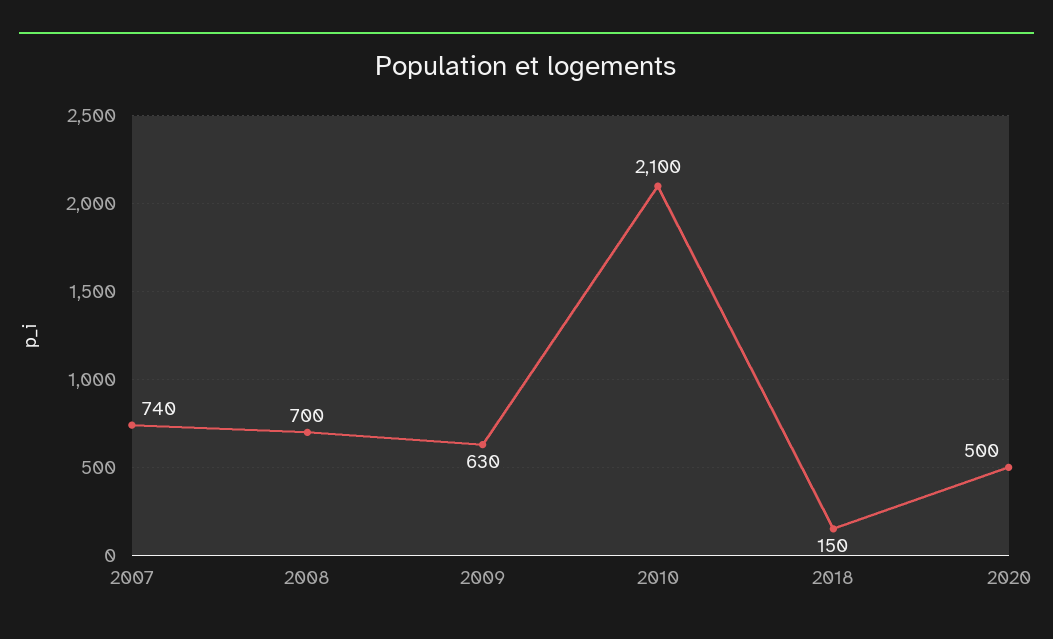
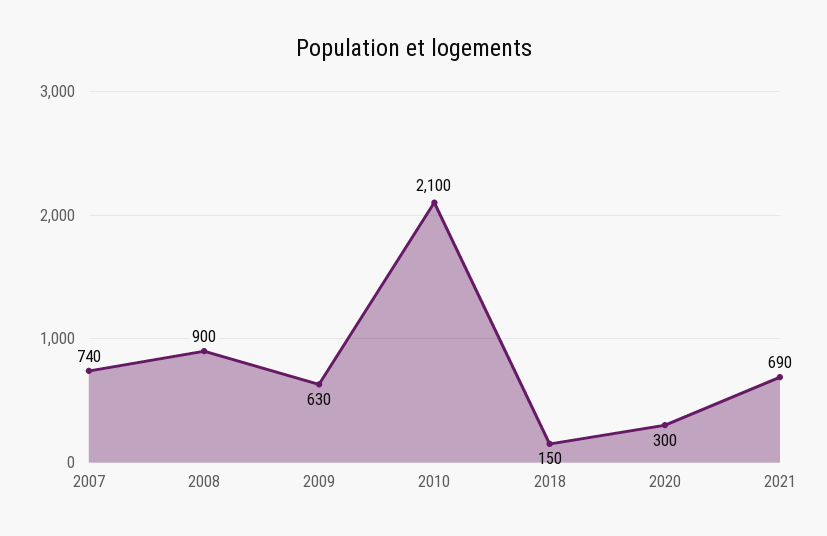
2008: 700 -> 900
2020: 500 -> 300
2021: none -> 690

